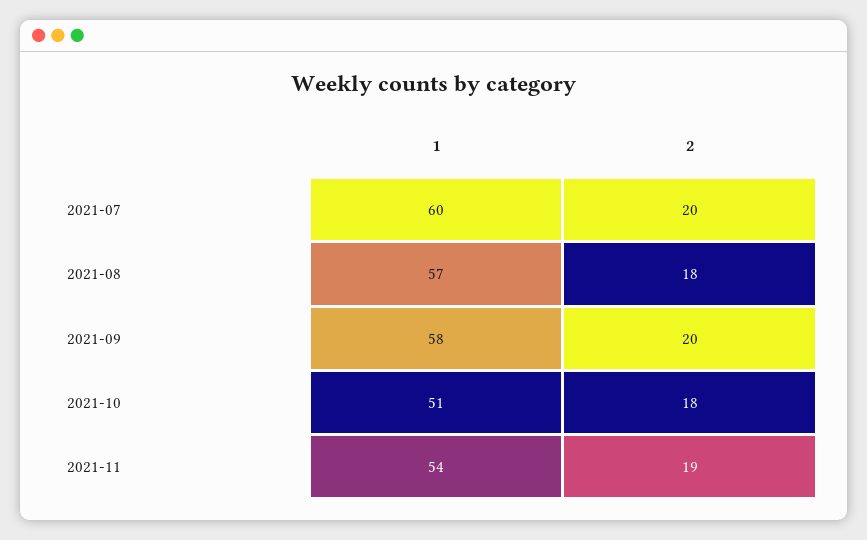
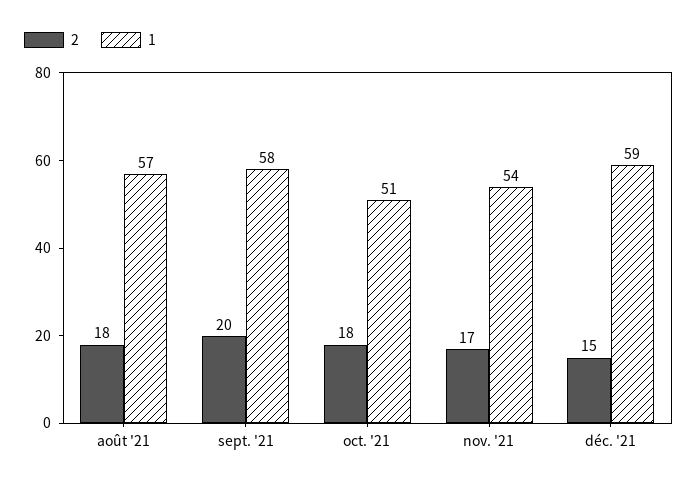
1, 2021-07: 60 -> none
2, 2021-07: 20 -> none
2, 2021-11: 19 -> 17
2, déc. '21: none -> 15
1, déc. '21: none -> 59

